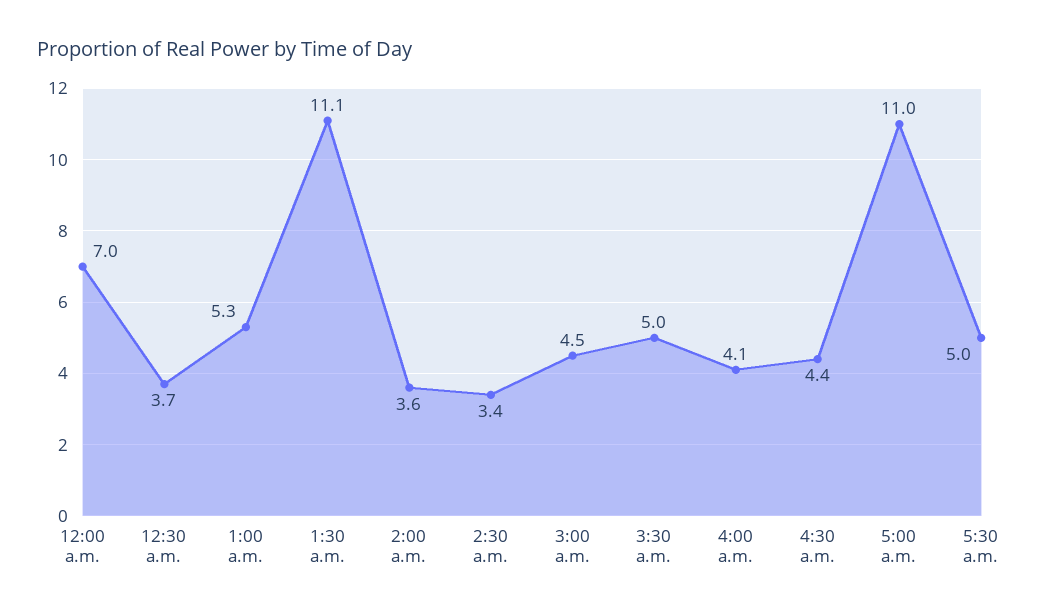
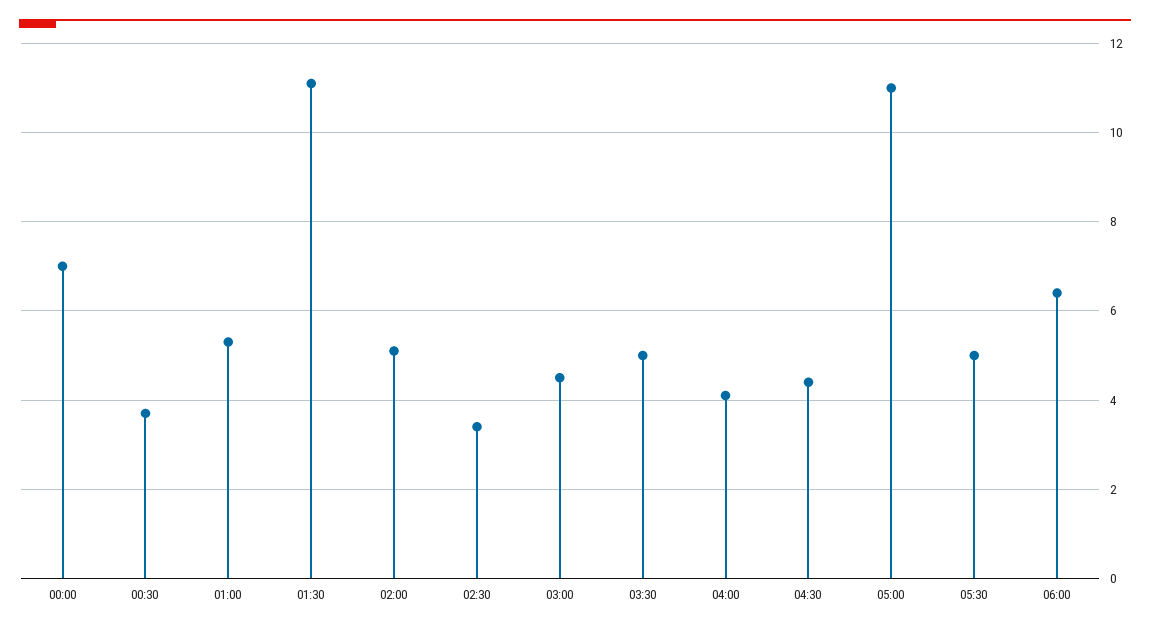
2:00 a.m.: 3.6 -> 5
06:00: none -> 6.5

